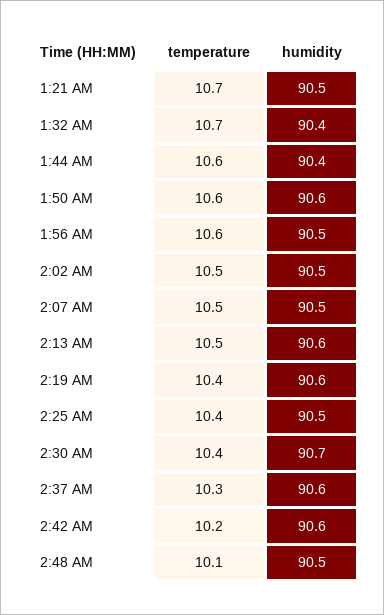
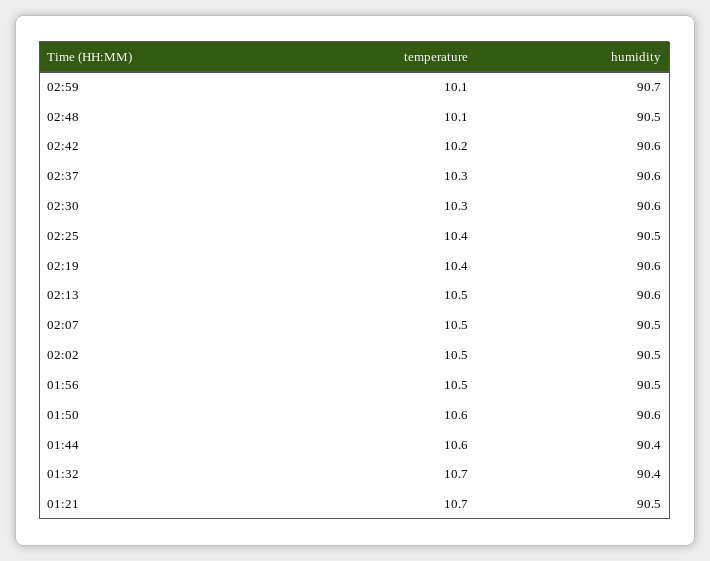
temperature, 1:56 AM: 10.6 -> 10.5
temperature, 2:30 AM: 10.4 -> 10.3
humidity, 2:30 AM: 90.7 -> 90.6
temperature, 02:59: none -> 10.1
humidity, 02:59: none -> 90.7

